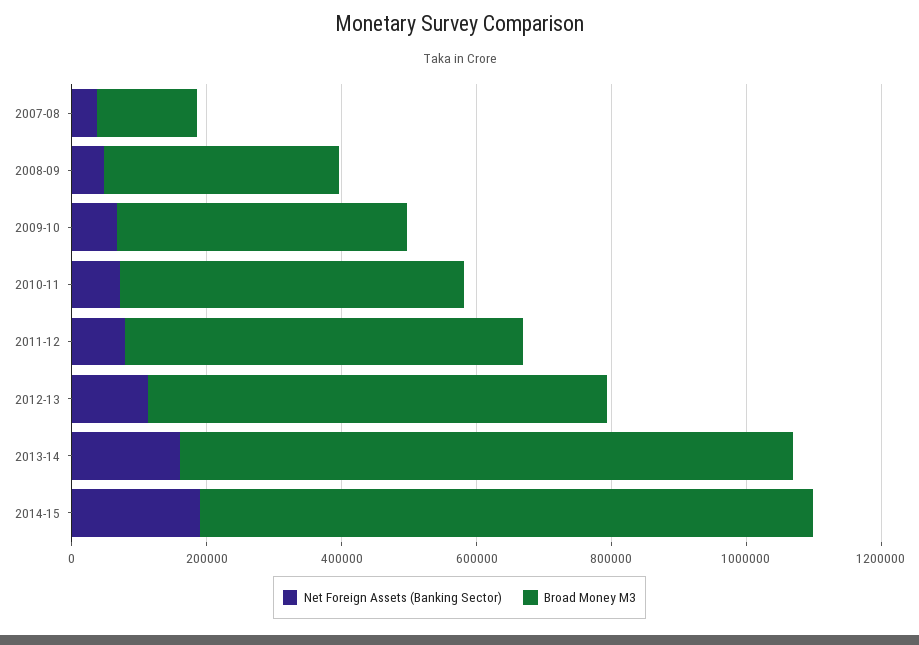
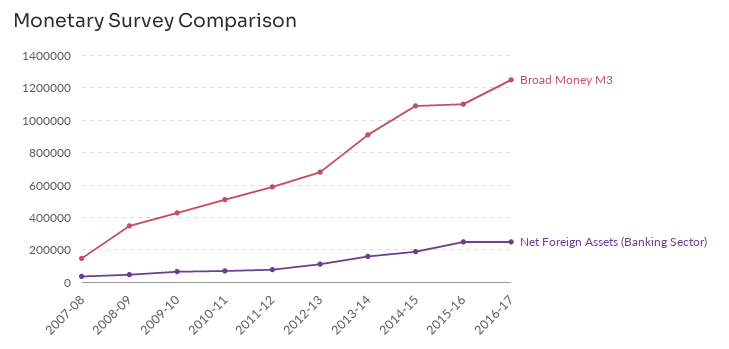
Broad Money M3, 2014-15: 900000 -> 1100000
Broad Money M3, 2015-16: none -> 1100000
Net Foreign Assets (Banking Sector), 2015-16: none -> 250000
Broad Money M3, 2016-17: none -> 1250000
Net Foreign Assets (Banking Sector), 2016-17: none -> 250000

